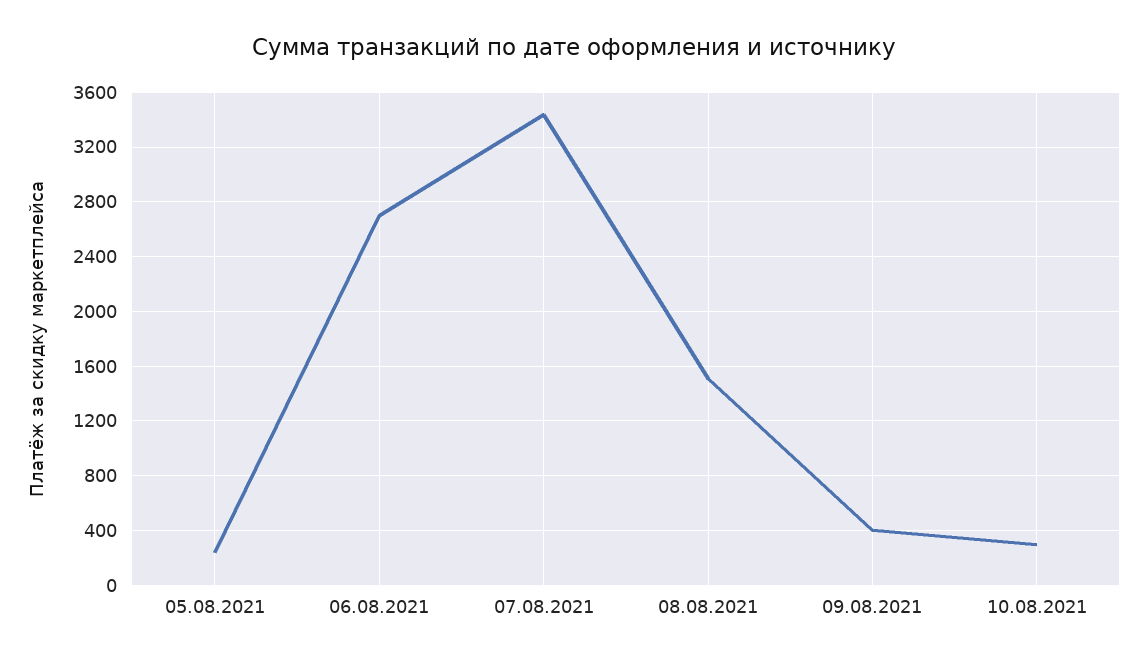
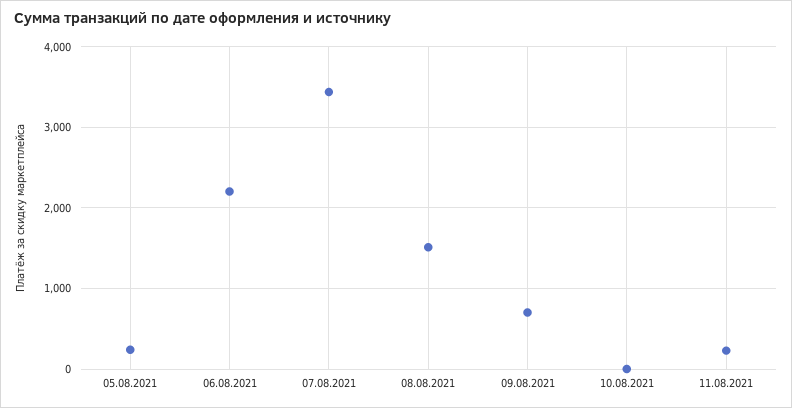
06.08.2021: 2700 -> 2200
09.08.2021: 400 -> 700
10.08.2021: 300 -> 0
11.08.2021: none -> 200

